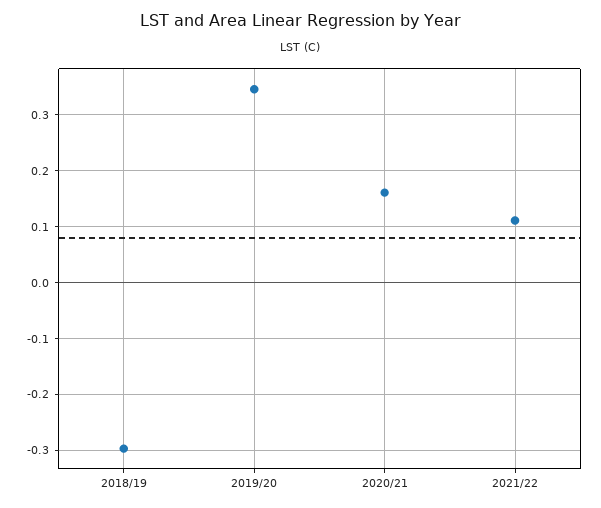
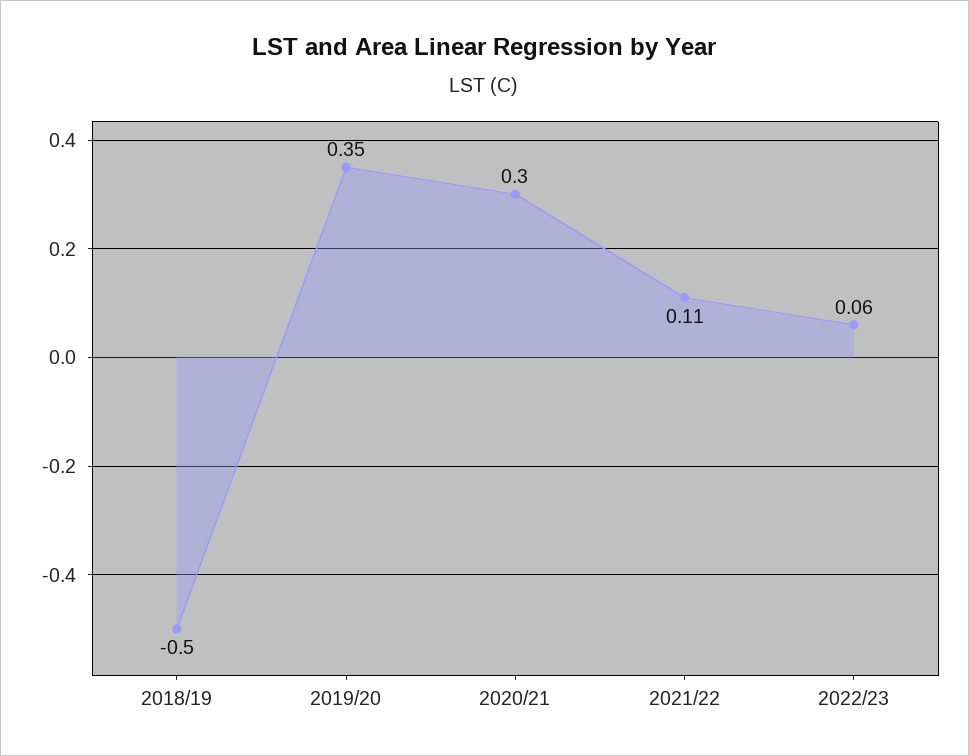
2018/19: -0.3 -> -0.5
2020/21: 0.16 -> 0.3
2022/23: none -> 0.06

